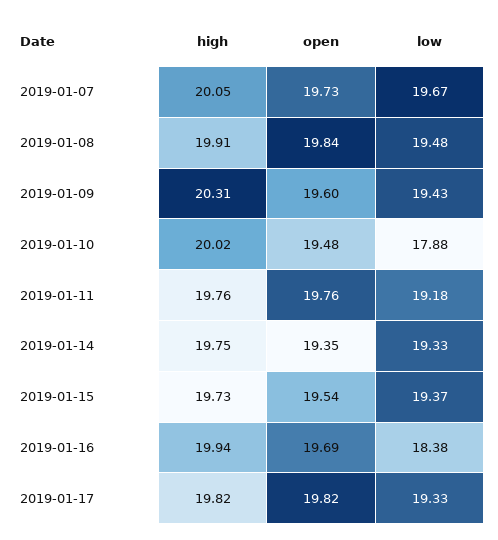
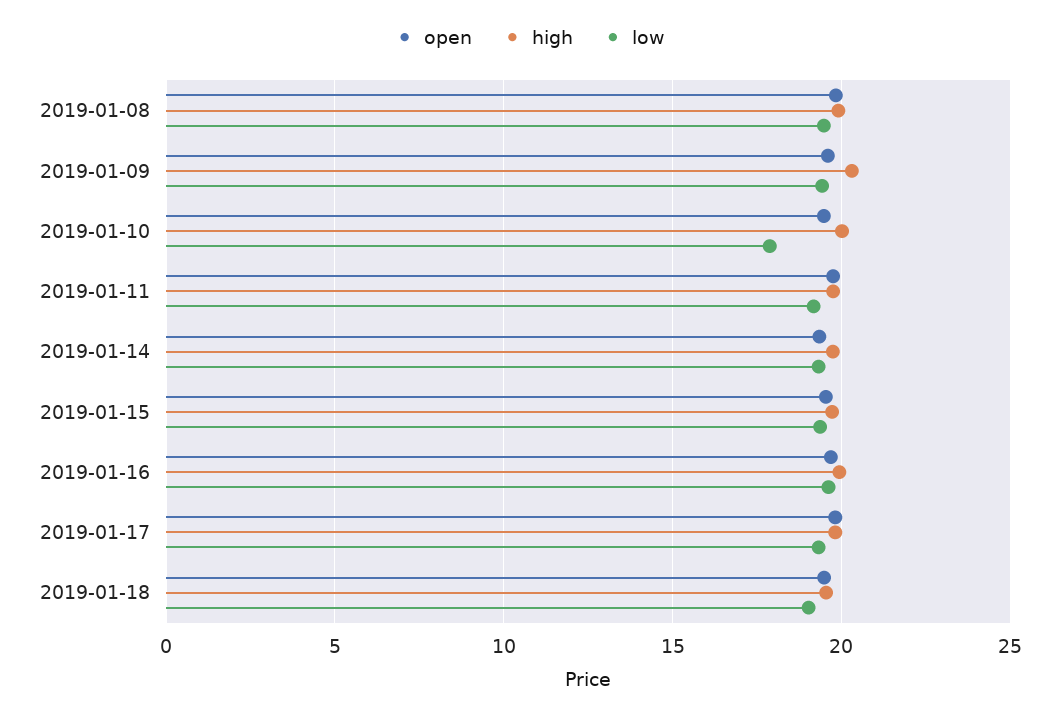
high, 2019-01-07: 20.05 -> none
open, 2019-01-07: 19.73 -> none
low, 2019-01-07: 19.67 -> none
low, 2019-01-16: 18.38 -> 19.5
open, 2019-01-18: none -> 19.5
high, 2019-01-18: none -> 19.5
low, 2019-01-18: none -> 19

